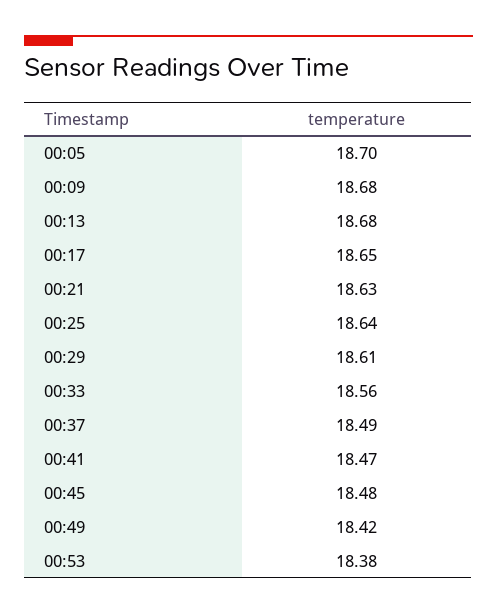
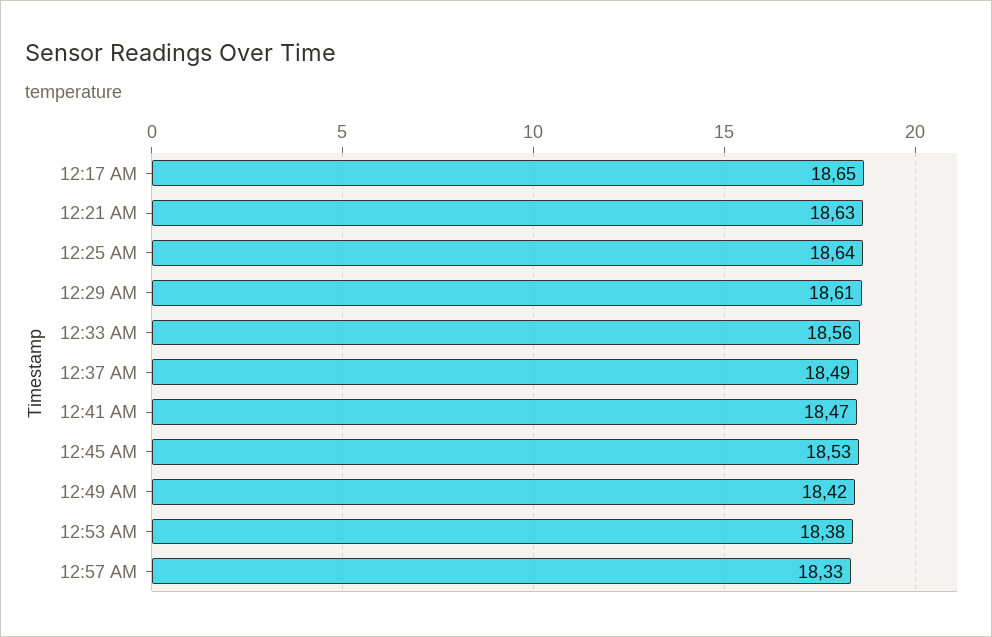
00:05: 18.7 -> none
00:09: 18.68 -> none
00:13: 18.68 -> none
00:45: 18.48 -> 18.53
12:57 AM: none -> 18.33

